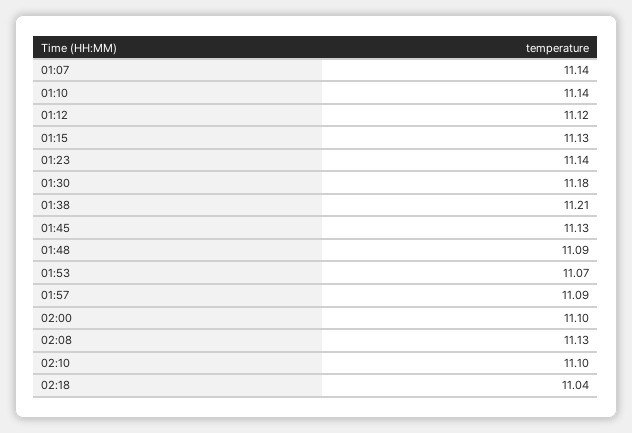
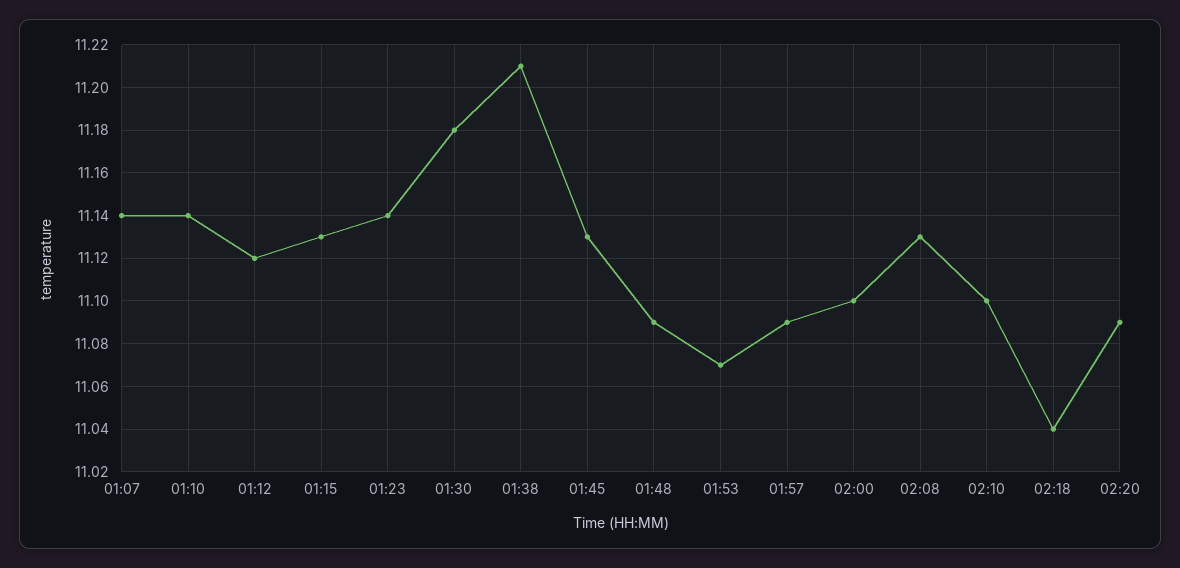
02:20: none -> 11.09

